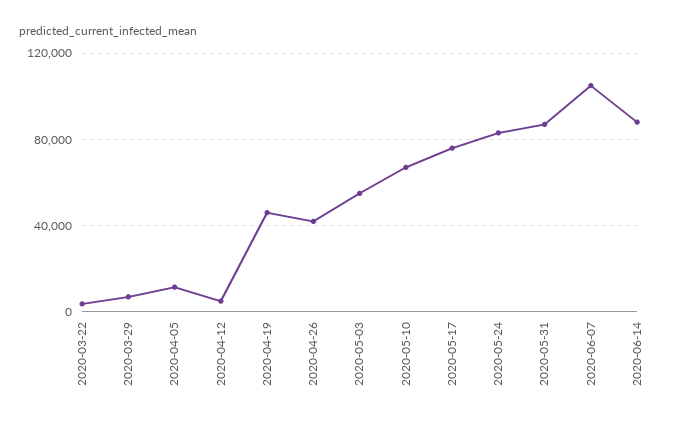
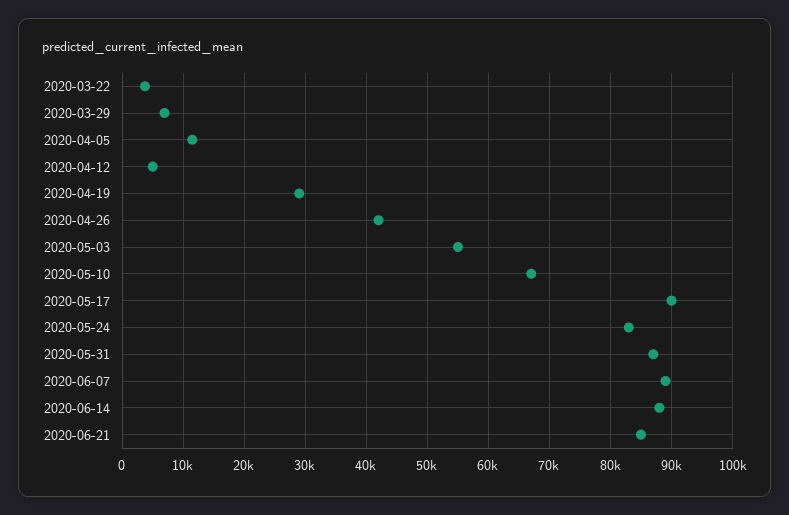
2020-04-19: 45000 -> 29000
2020-05-17: 75000 -> 90000
2020-06-07: 105000 -> 89000
2020-06-21: none -> 85000

